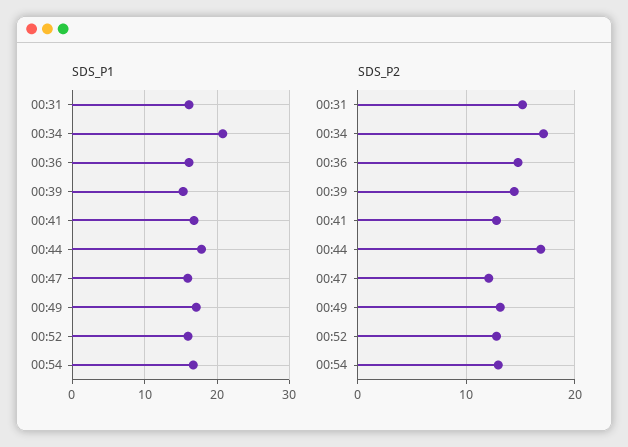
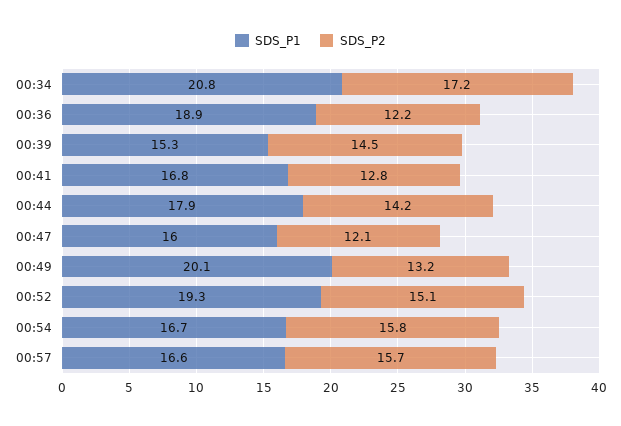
SDS_P1, 00:31: 16 -> none
SDS_P1, 00:36: 16 -> 18.9
SDS_P1, 00:49: 17 -> 20.1
SDS_P1, 00:52: 16 -> 19.3
SDS_P2, 00:31: 15 -> none
SDS_P2, 00:36: 15 -> 12.2
SDS_P2, 00:44: 17 -> 14.2
SDS_P2, 00:52: 13 -> 15.1
SDS_P2, 00:54: 13 -> 15.8
SDS_P1, 00:57: none -> 16.6
SDS_P2, 00:57: none -> 15.7

